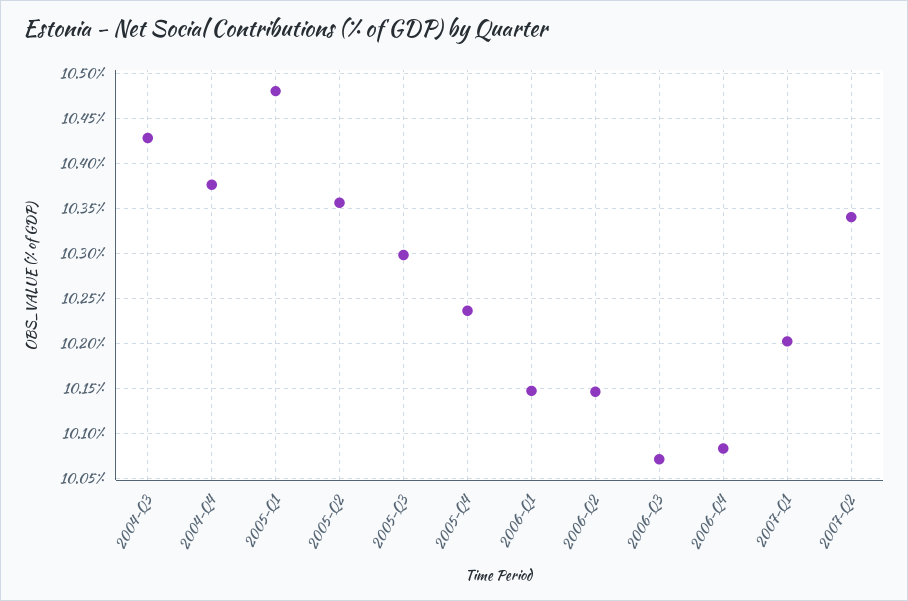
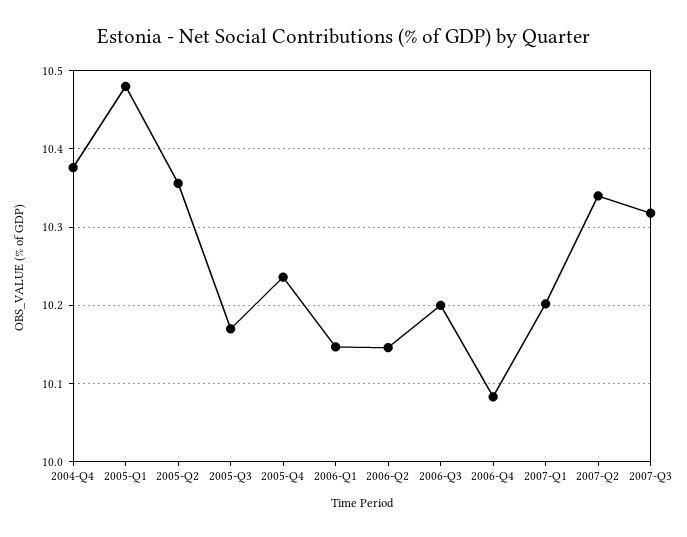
2004-Q3: 10.43 -> none
2005-Q3: 10.3 -> 10.17
2006-Q3: 10.07 -> 10.2
2007-Q3: none -> 10.32

